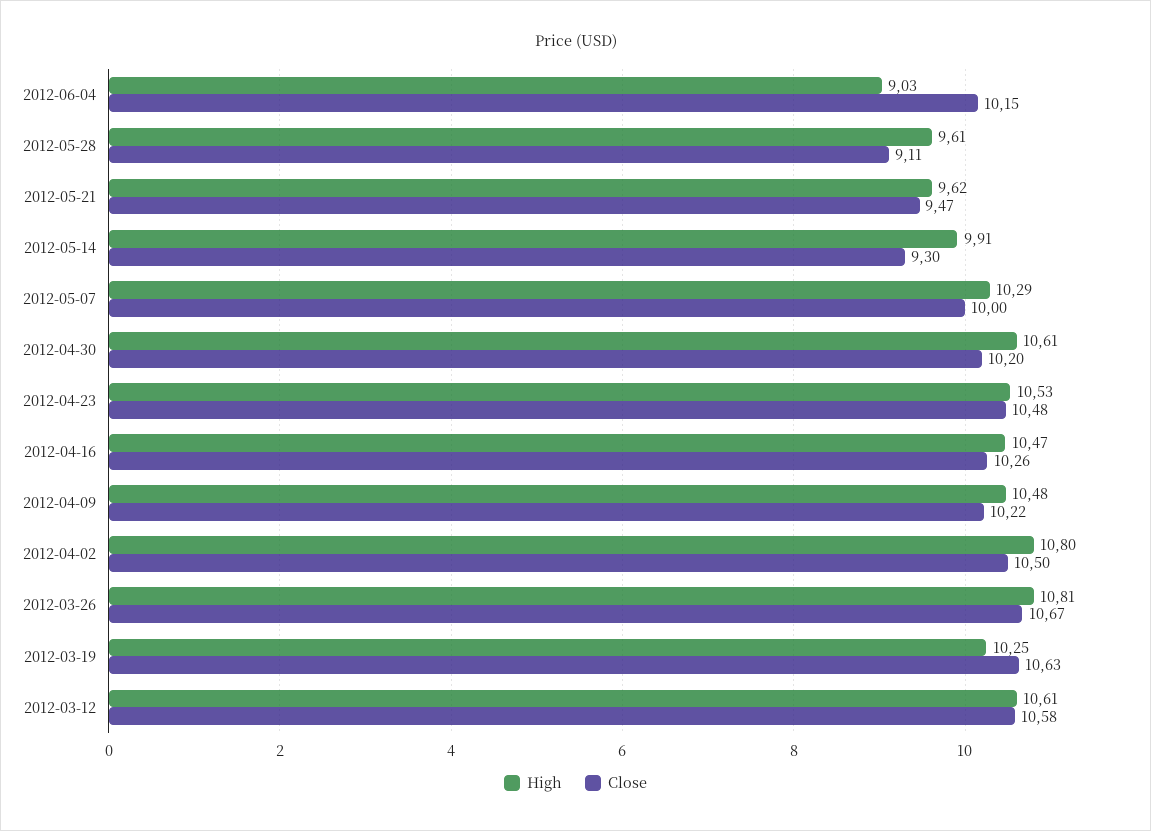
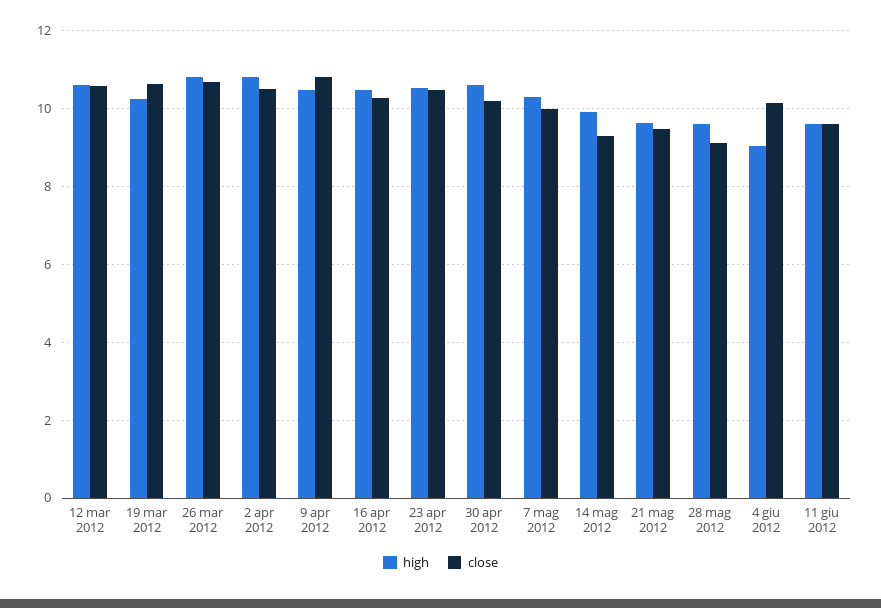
Close, 2012-04-09: 10.22 -> 10.8
High, 11 giu 2012: none -> 9.6
Close, 11 giu 2012: none -> 9.6

